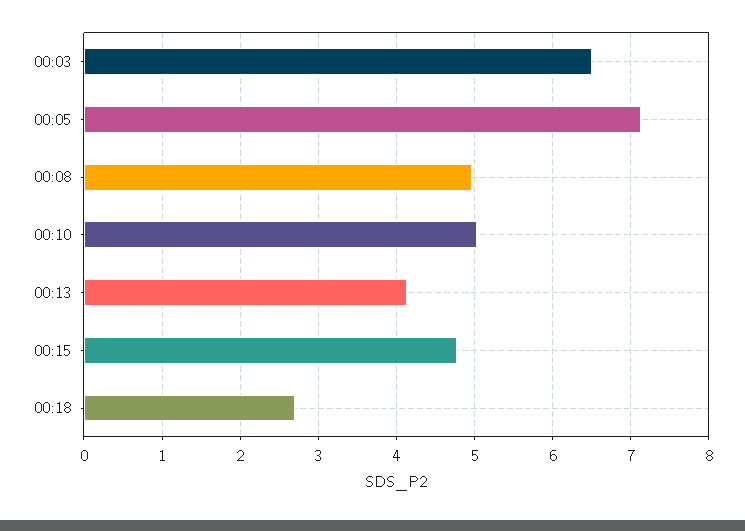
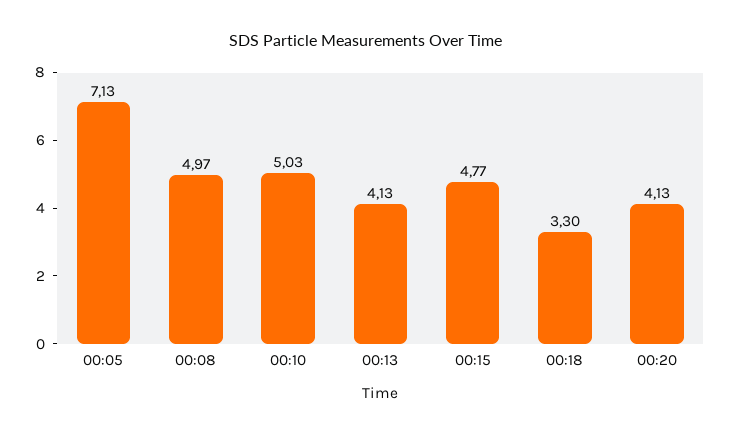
00:03: 6.5 -> none
00:18: 2.7 -> 3.3
00:20: none -> 4.13

